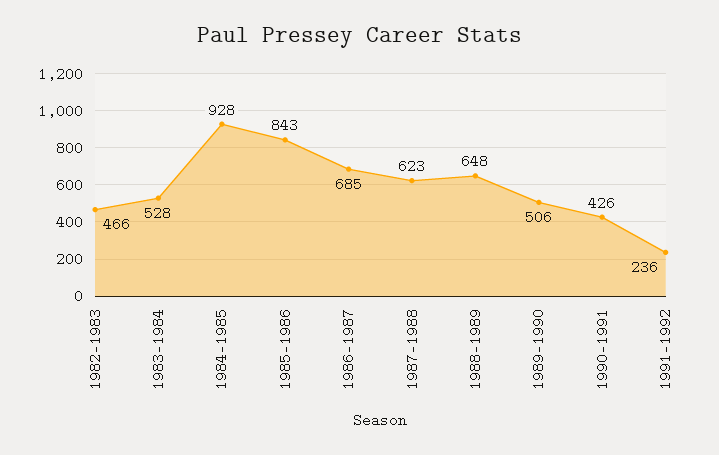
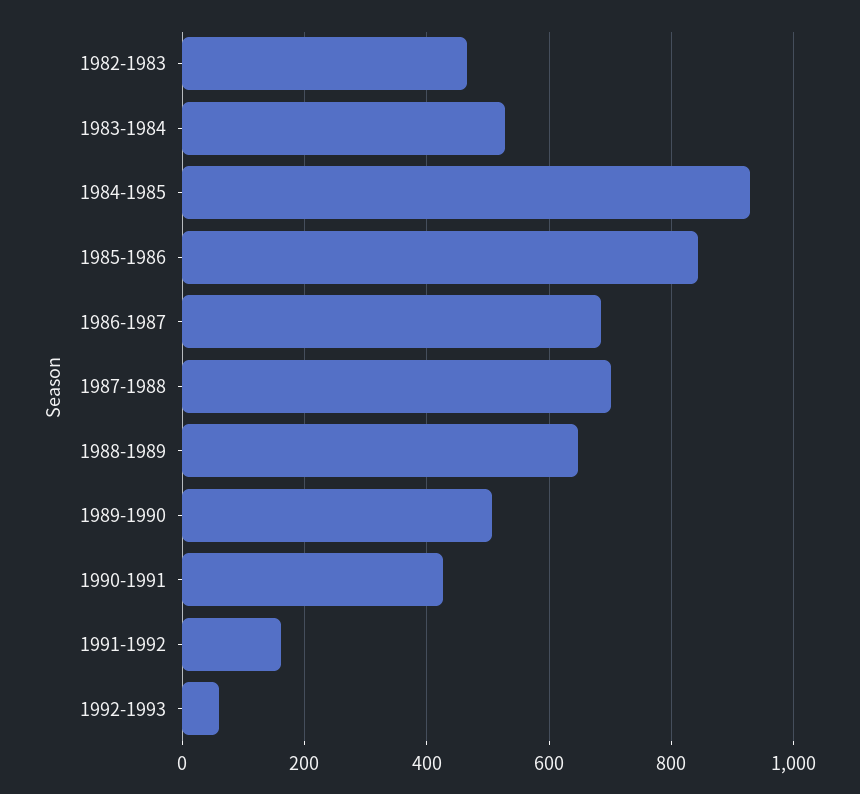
1987-1988: 623 -> 700
1991-1992: 236 -> 160
1992-1993: none -> 60

